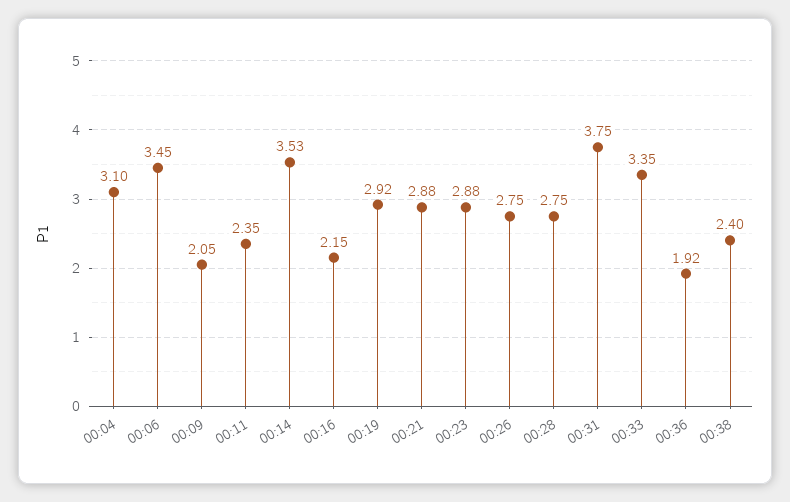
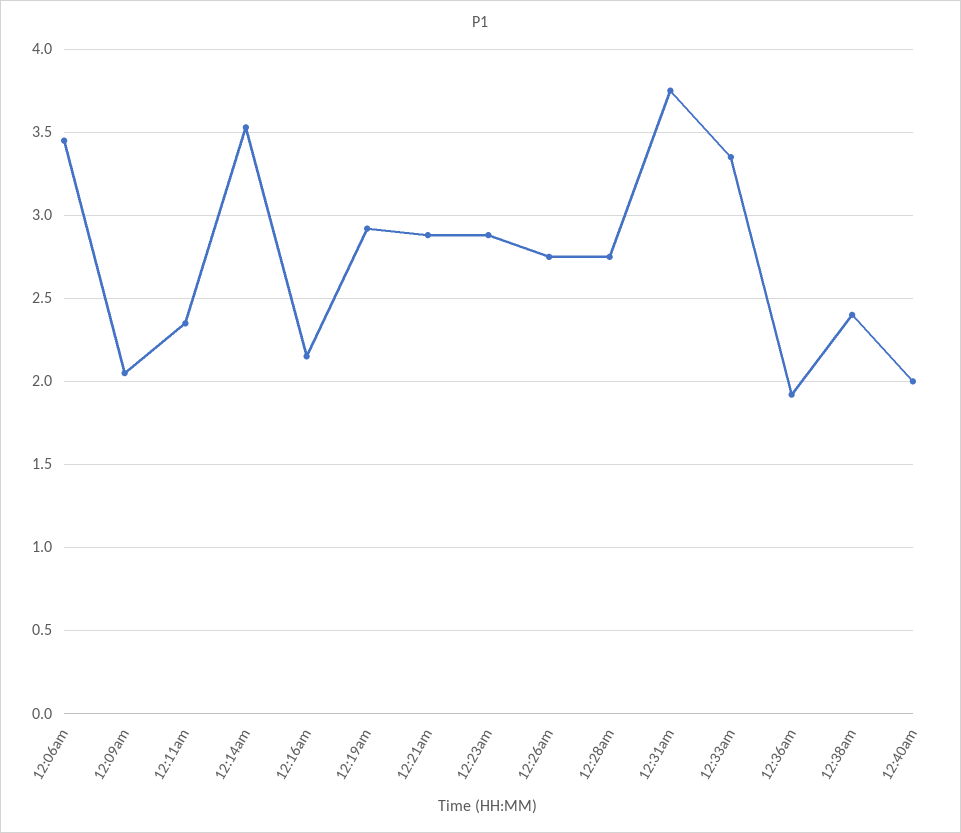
00:04: 3.1 -> none
12:40am: none -> 2

